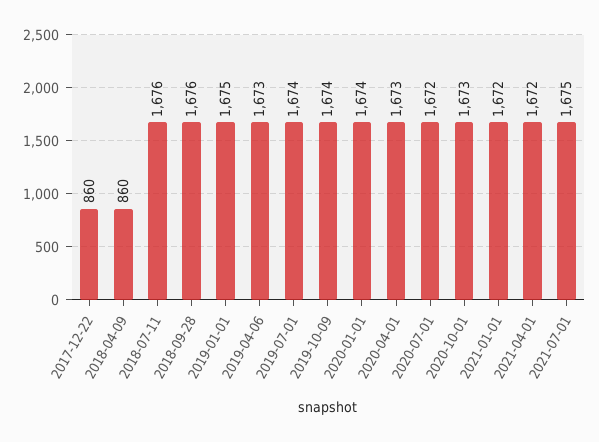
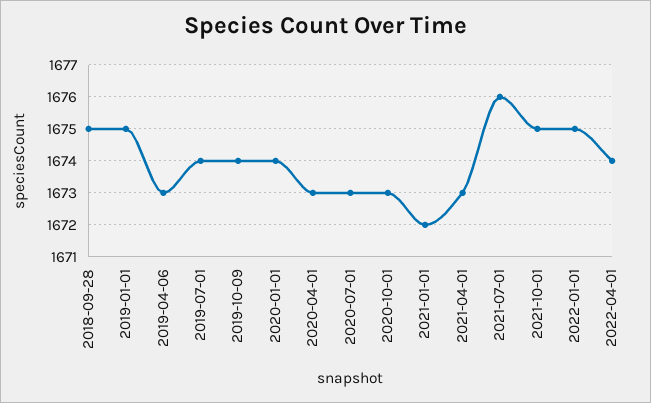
2017-12-22: 860 -> none
2018-04-09: 860 -> none
2018-07-11: 1676 -> none
2018-09-28: 1676 -> 1675
2020-07-01: 1672 -> 1673
2021-04-01: 1672 -> 1673
2021-07-01: 1675 -> 1676
2021-10-01: none -> 1675
2022-01-01: none -> 1675
2022-04-01: none -> 1674

